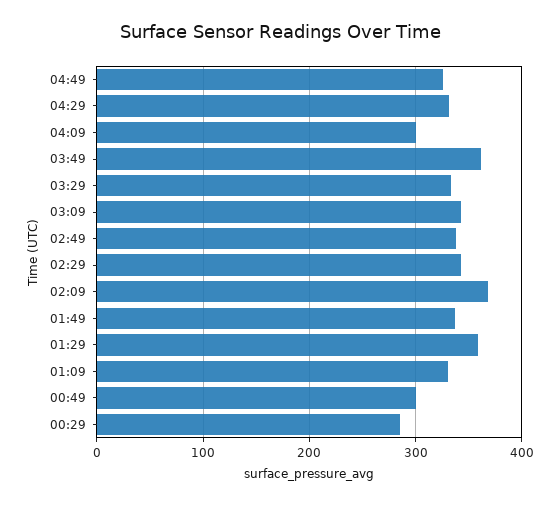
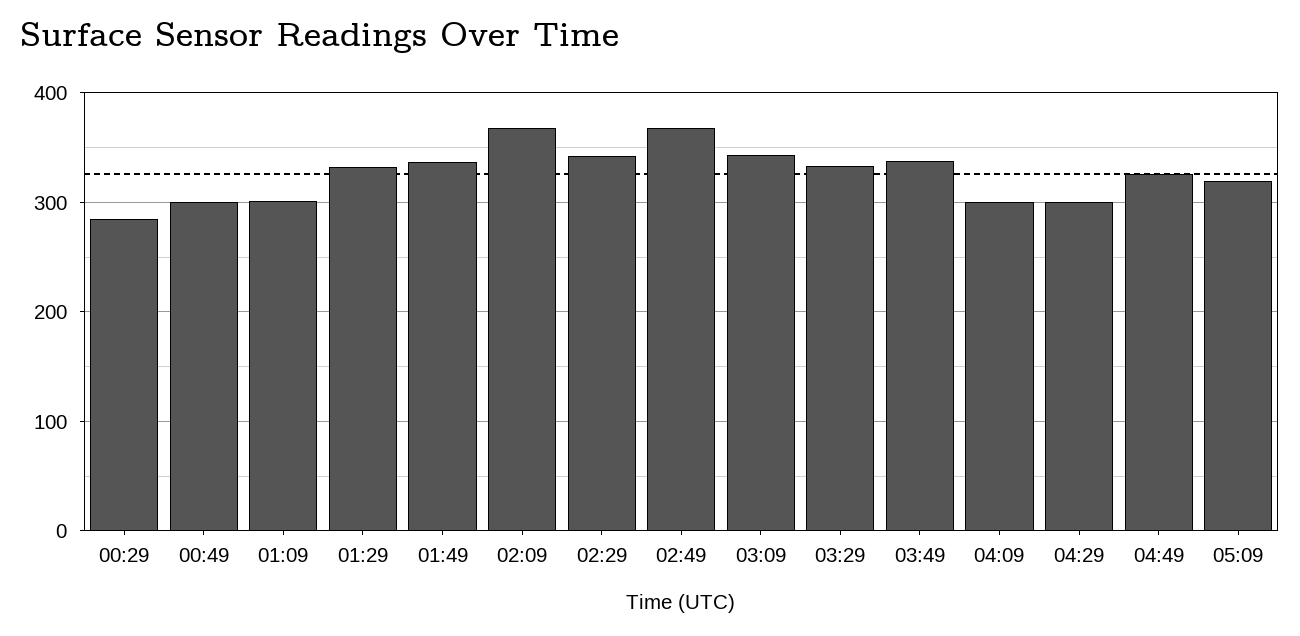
04:29: 330 -> 300
03:49: 360 -> 340
02:49: 340 -> 370
01:29: 360 -> 330
01:09: 330 -> 300
05:09: none -> 320

